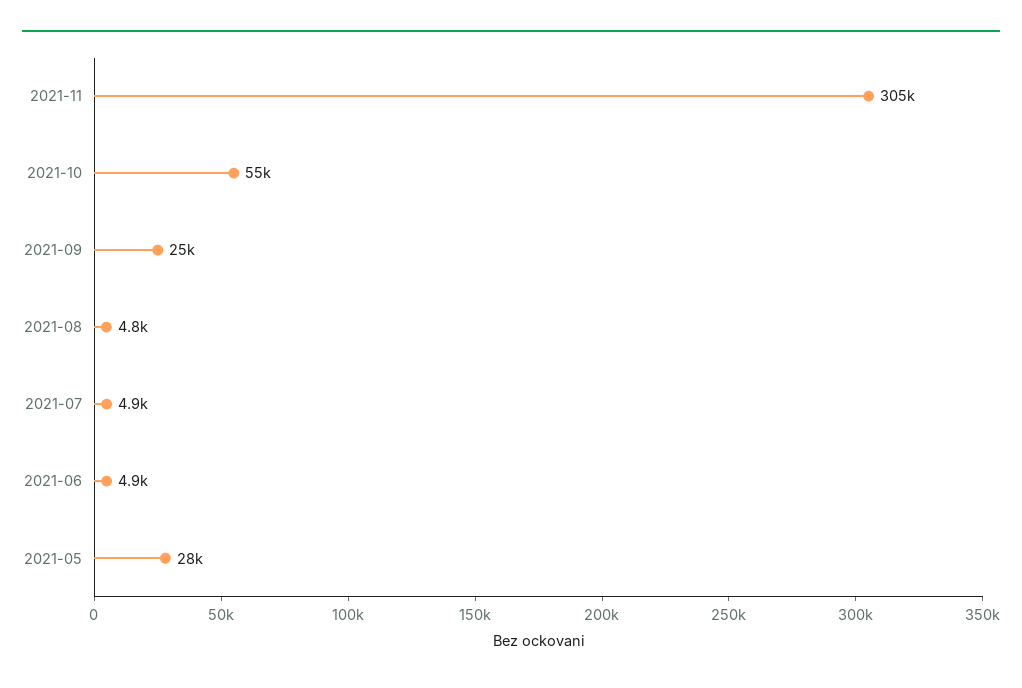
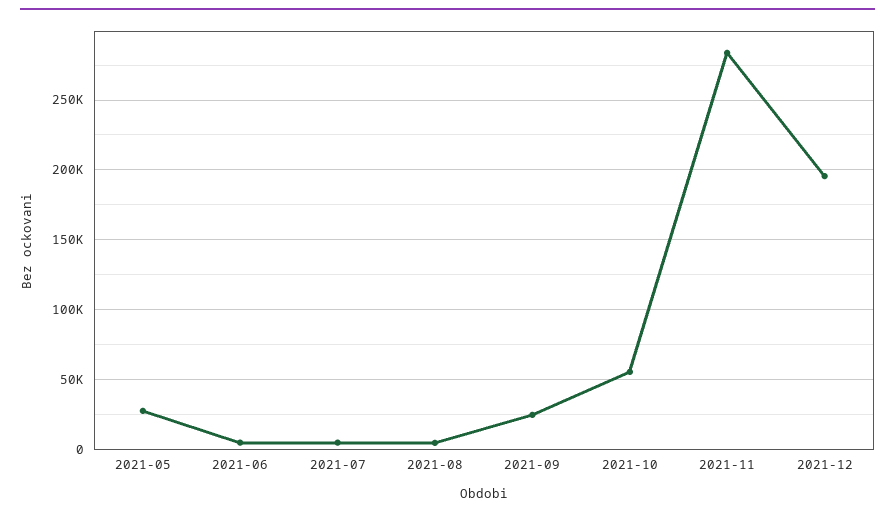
2021-11: 305000 -> 285000
2021-12: none -> 195000

